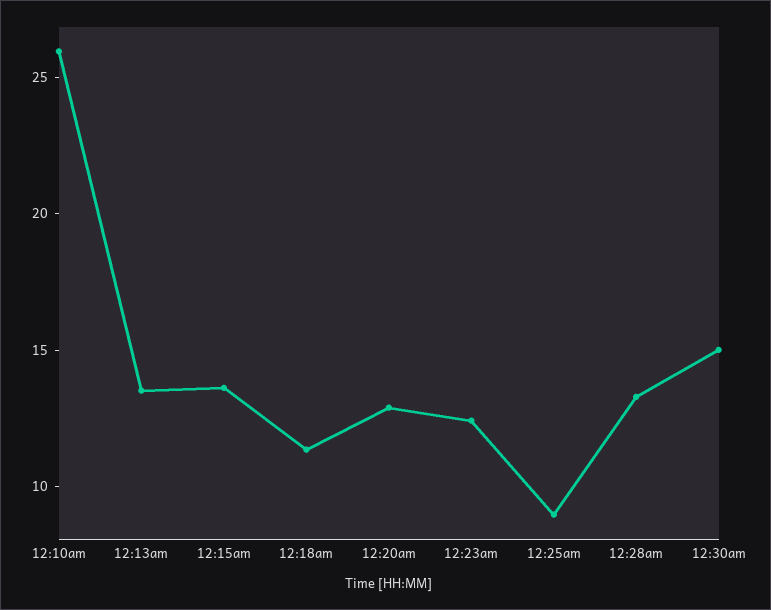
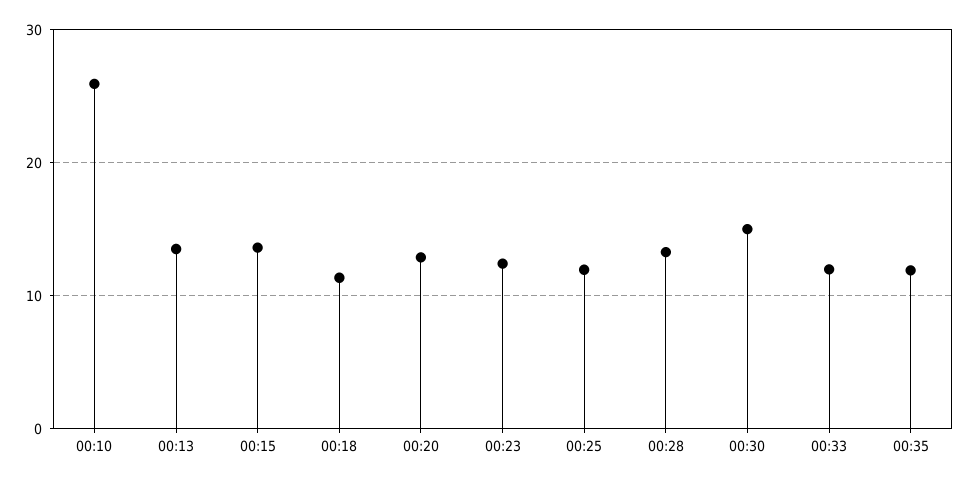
12:25am: 9 -> 12
00:33: none -> 12
00:35: none -> 12

